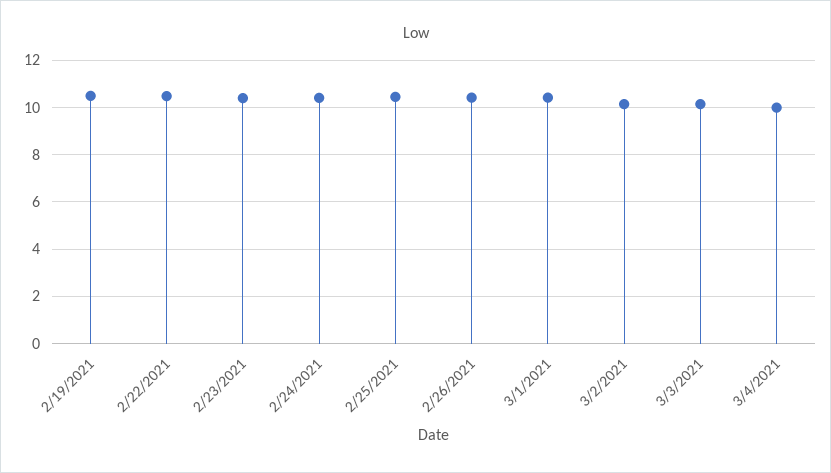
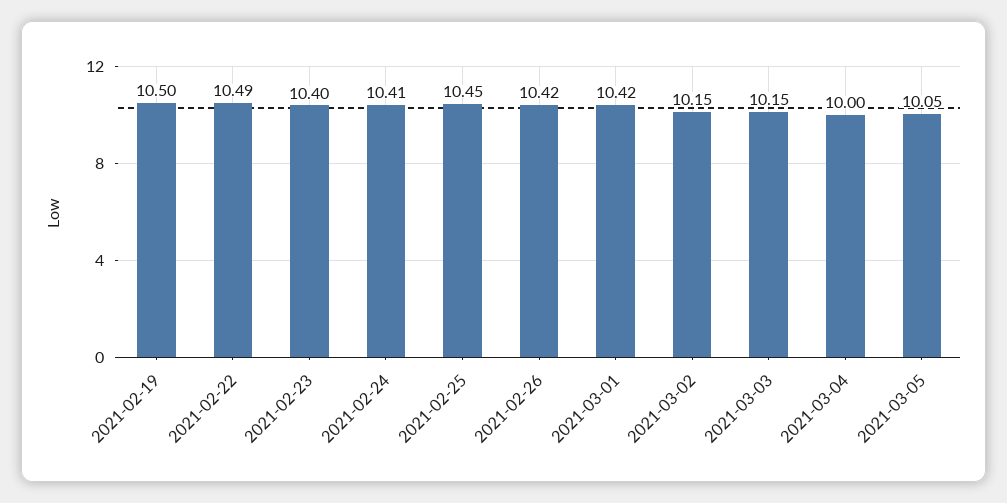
2021-03-05: none -> 10.05

